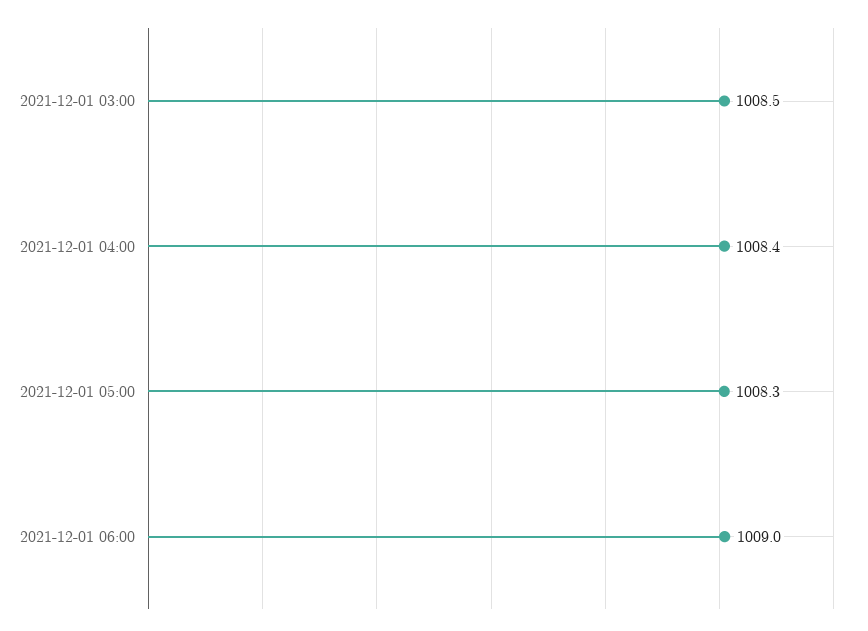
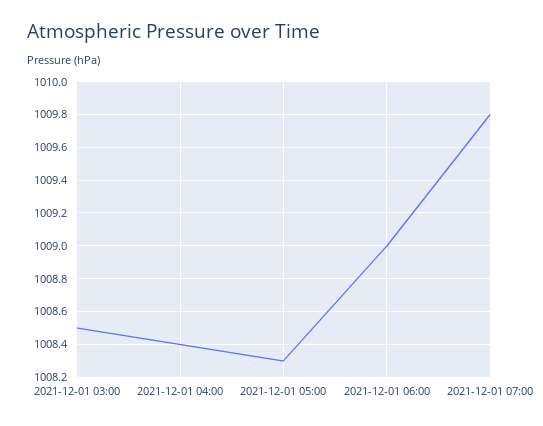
2021-12-01 07:00: none -> 1009.8

